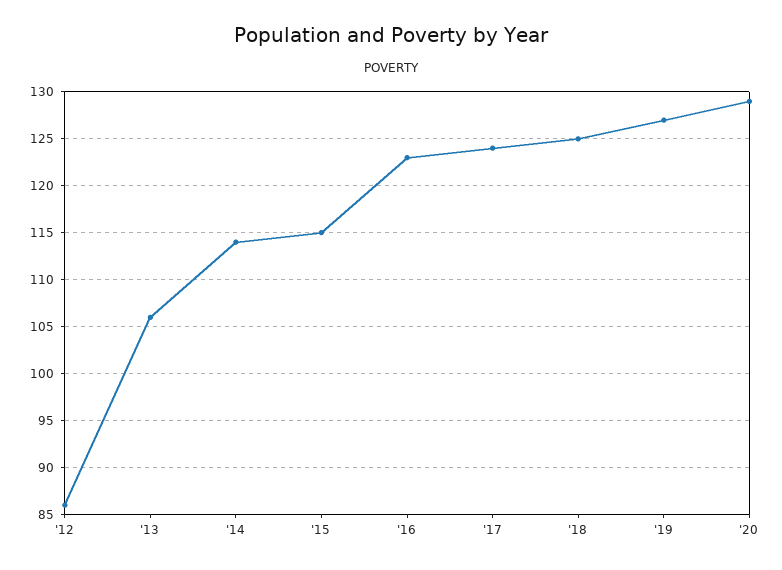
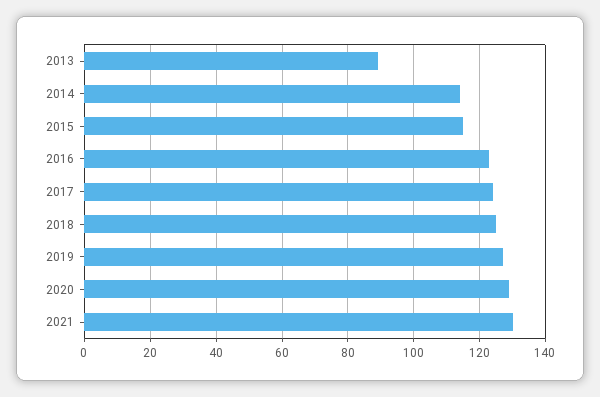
'12: 86 -> none
'13: 106 -> 90
2021: none -> 130

